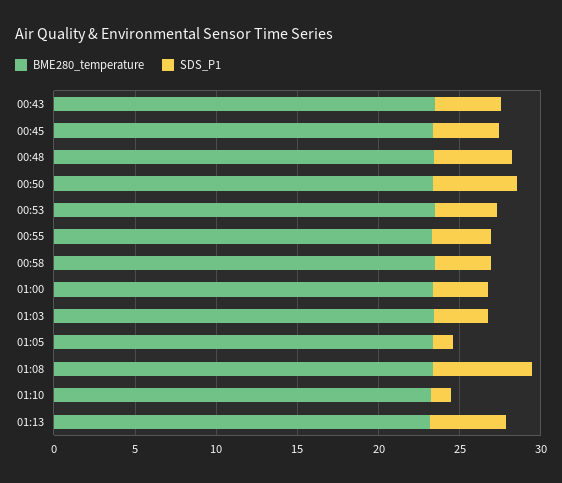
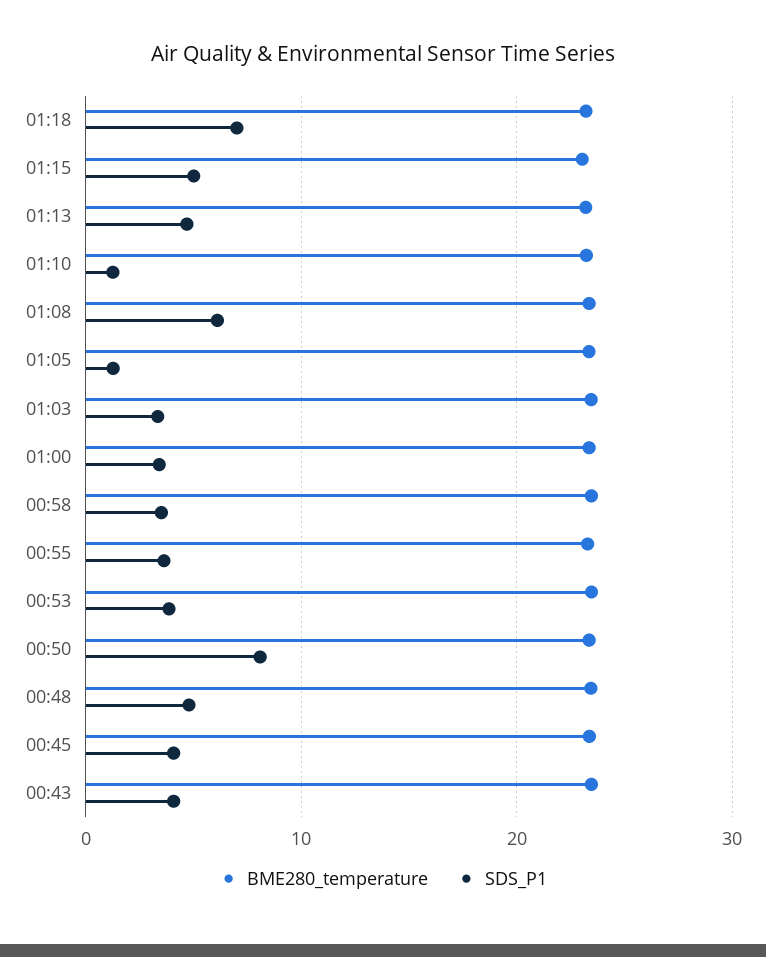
SDS_P1, 00:50: 5 -> 8
BME280_temperature, 01:18: none -> 23
SDS_P1, 01:18: none -> 7
BME280_temperature, 01:15: none -> 23
SDS_P1, 01:15: none -> 5

